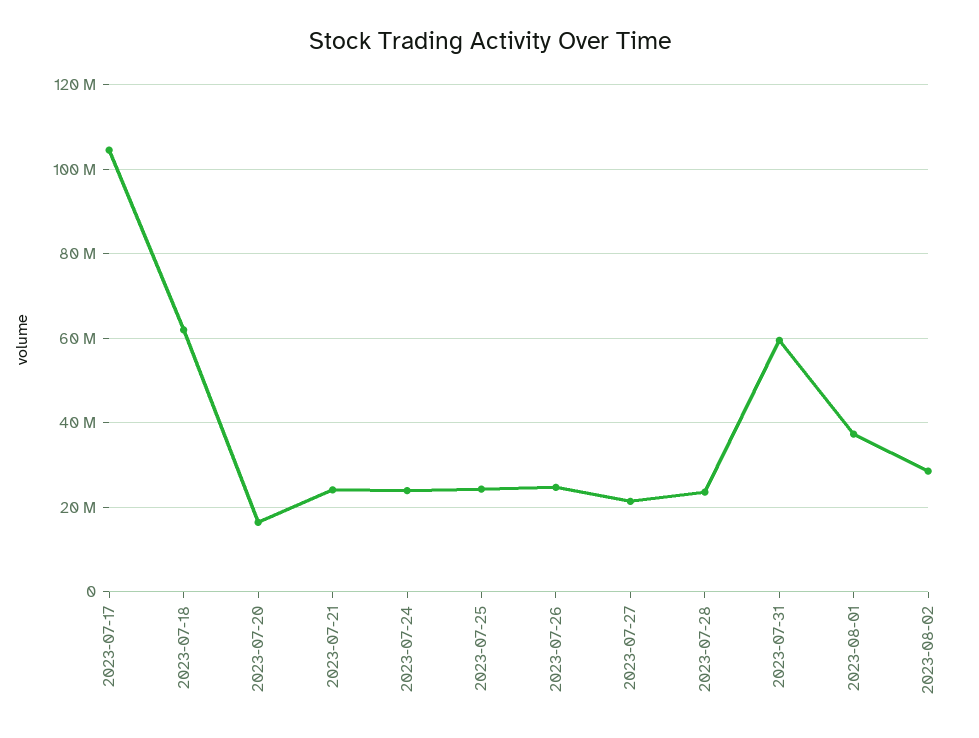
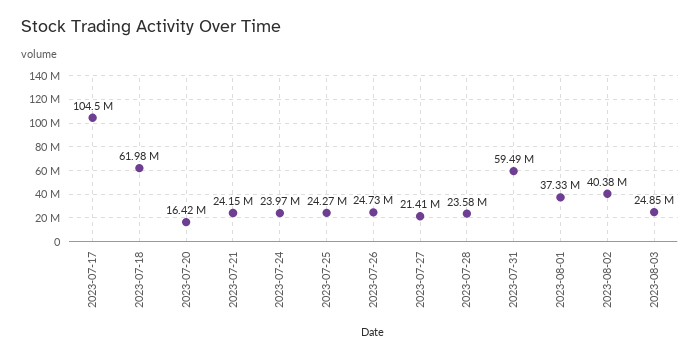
2023-08-02: 28000000 -> 40380000
2023-08-03: none -> 24850000

